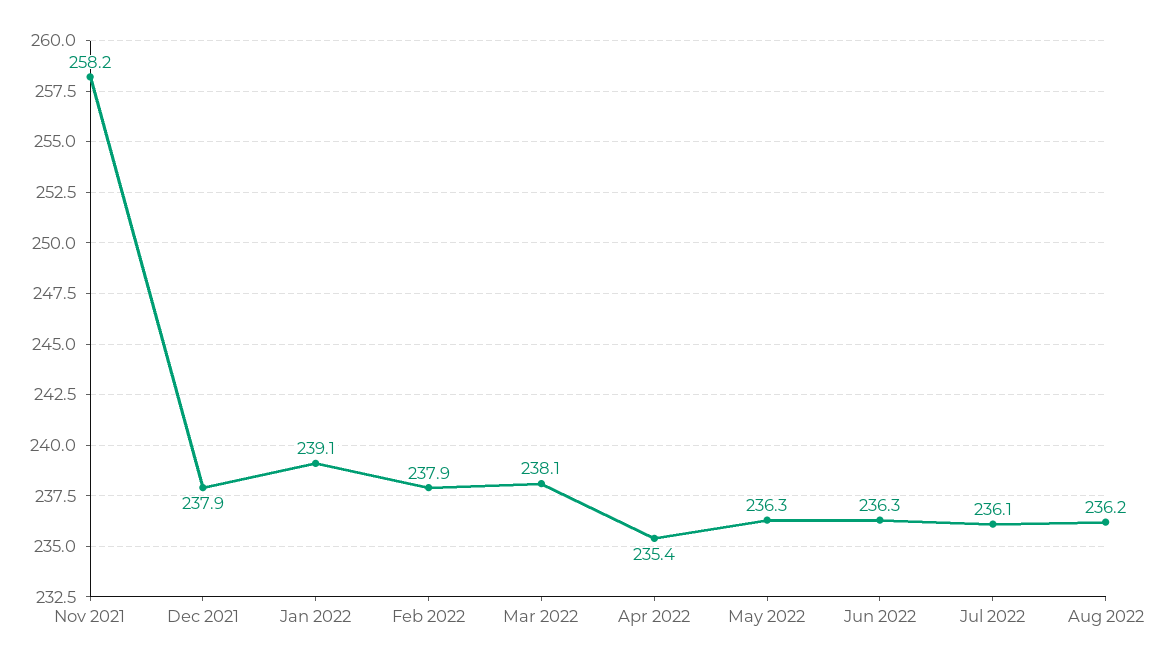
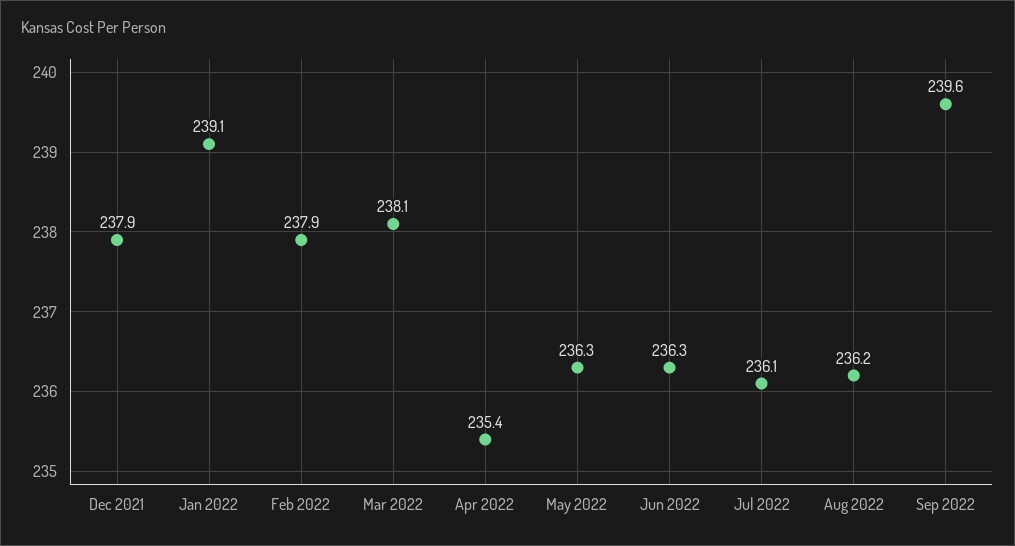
Nov 2021: 258.2 -> none
Sep 2022: none -> 239.6

